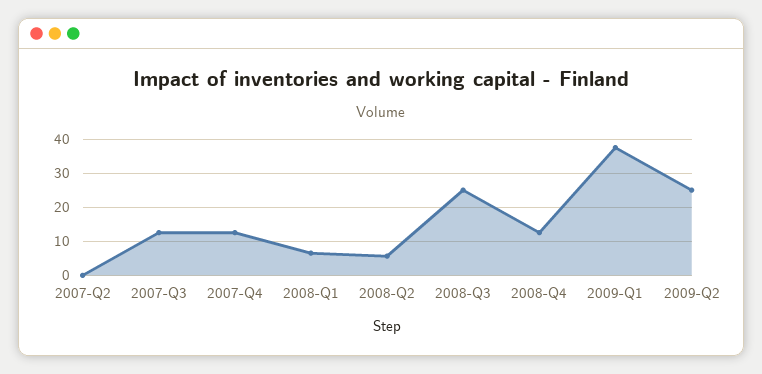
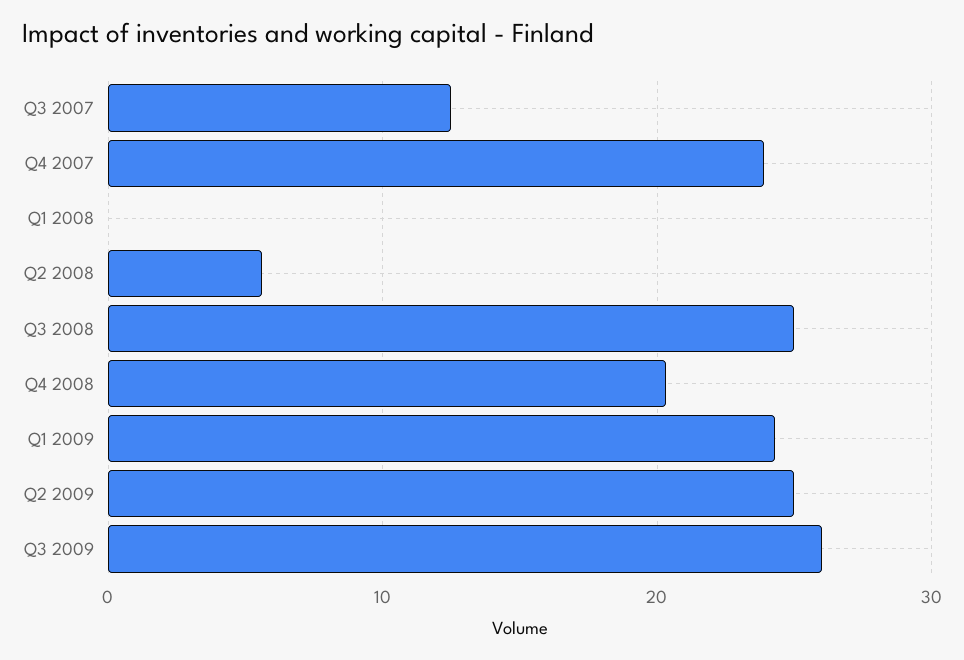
2007-Q2: 0 -> none
2007-Q4: 12 -> 24
2008-Q1: 6 -> 0
2008-Q4: 12 -> 20
2009-Q1: 38 -> 24
Q3 2009: none -> 26

